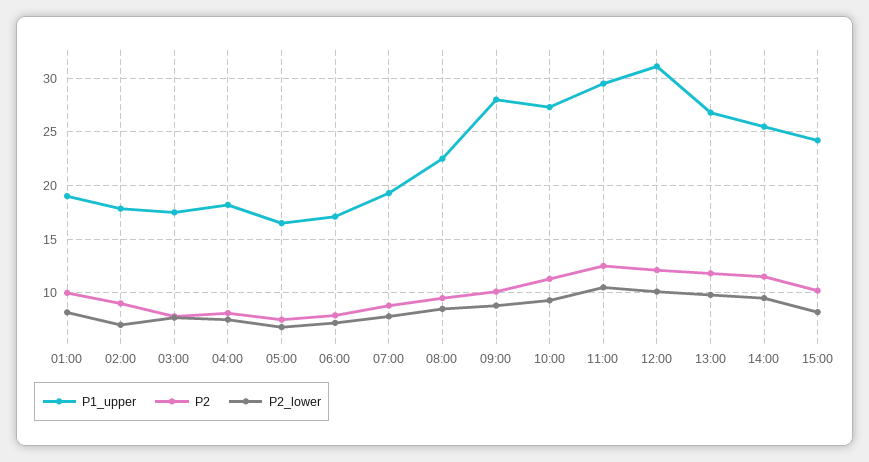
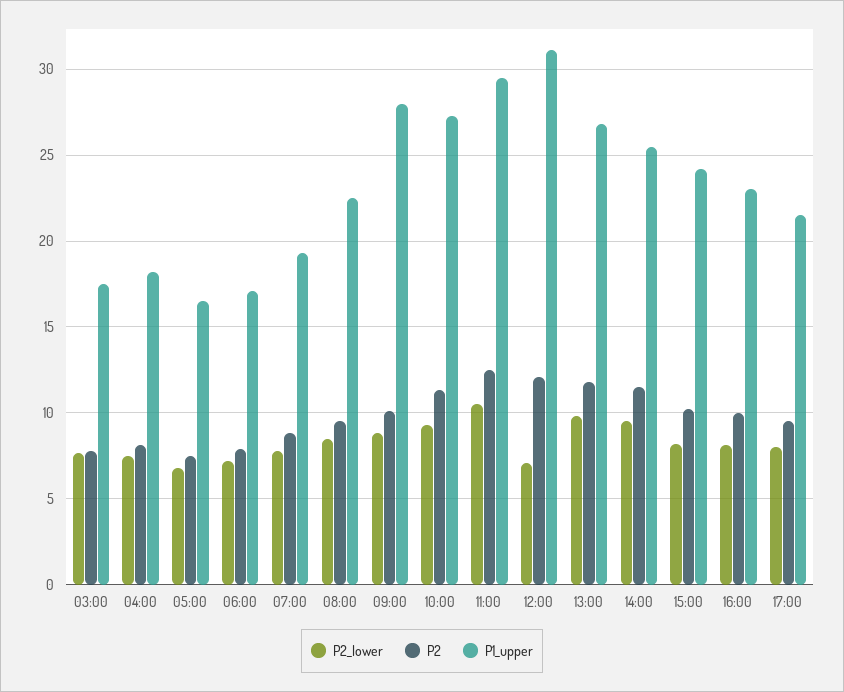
P1_upper, 01:00: 19 -> none
P2, 01:00: 10 -> none
P2_lower, 01:00: 8 -> none
P1_upper, 02:00: 18 -> none
P2, 02:00: 9 -> none
P2_lower, 02:00: 7 -> none
P2_lower, 12:00: 10 -> 7
P2_lower, 16:00: none -> 8
P2, 16:00: none -> 10
P1_upper, 16:00: none -> 23
P2_lower, 17:00: none -> 8
P2, 17:00: none -> 9.5
P1_upper, 17:00: none -> 21.5

